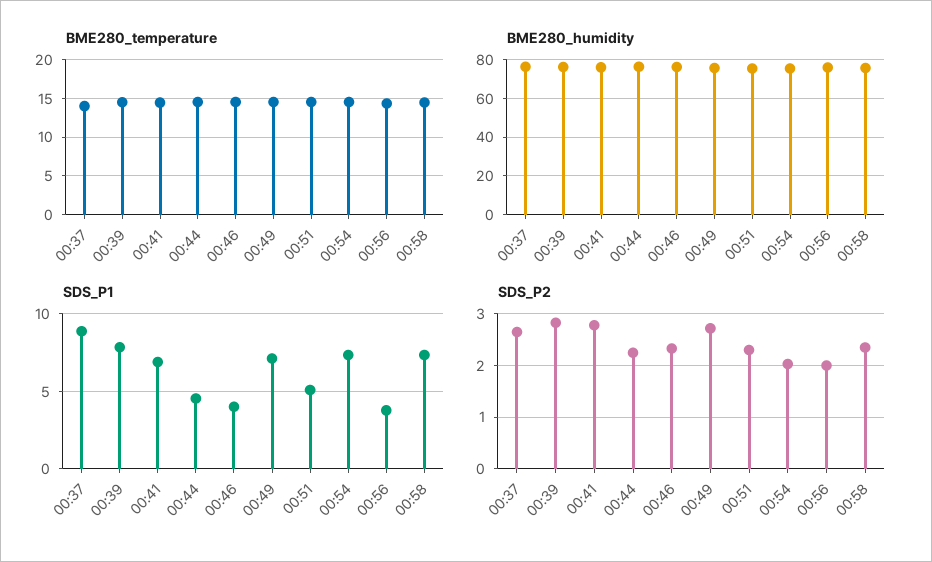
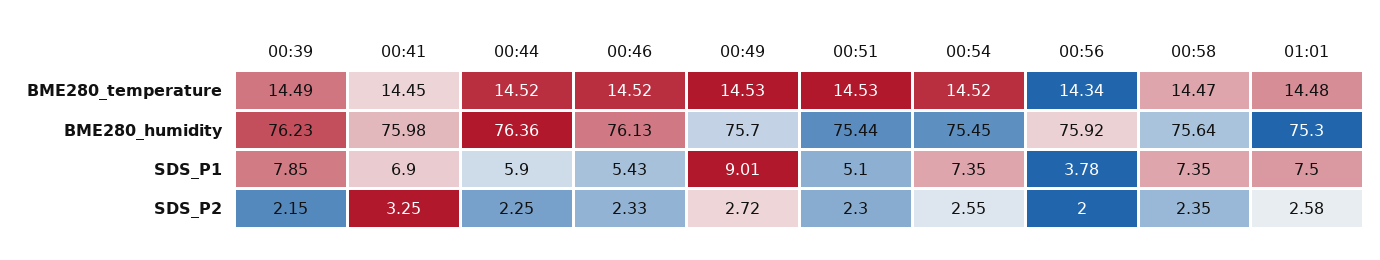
BME280_temperature, 00:37: 14 -> none
BME280_humidity, 00:37: 75 -> none
SDS_P1, 00:37: 9 -> none
SDS_P1, 00:44: 4.5 -> 5.9
SDS_P1, 00:46: 4 -> 5.43
SDS_P1, 00:49: 7 -> 9.01
SDS_P2, 00:37: 2.6 -> none
SDS_P2, 00:39: 2.8 -> 2.15
SDS_P2, 00:41: 2.8 -> 3.25
SDS_P2, 00:54: 2 -> 2.55
BME280_temperature, 01:01: none -> 14.48
BME280_humidity, 01:01: none -> 75.3
SDS_P1, 01:01: none -> 7.5
SDS_P2, 01:01: none -> 2.58

